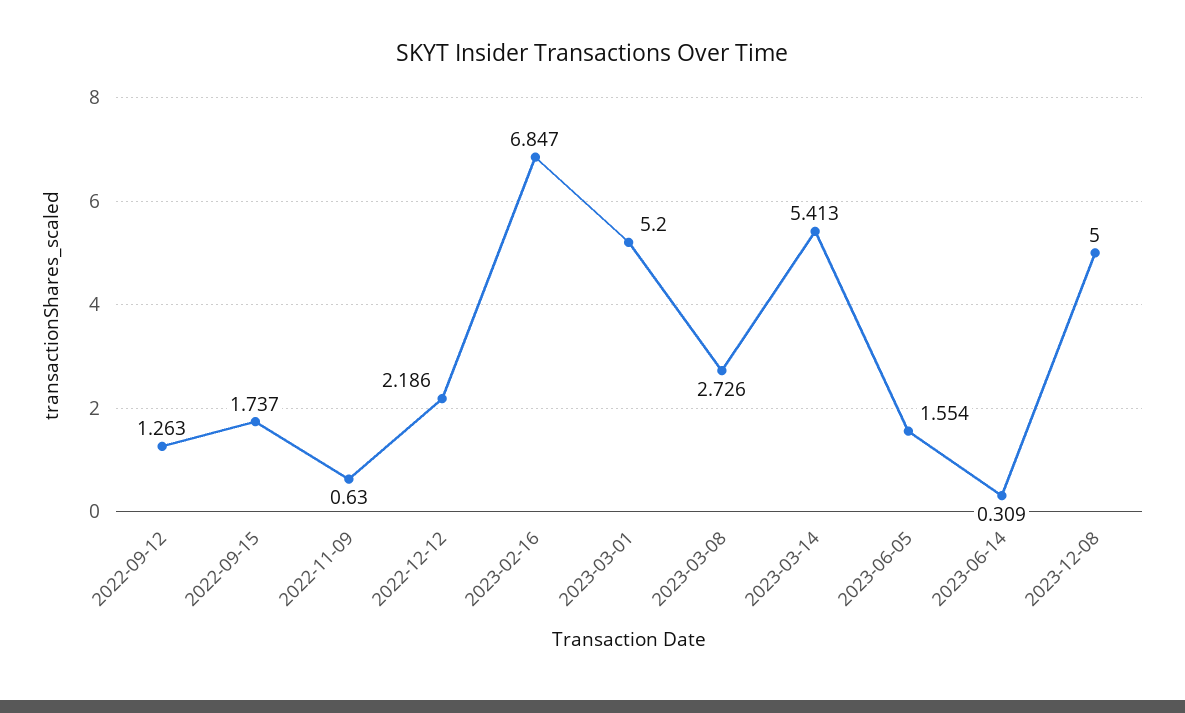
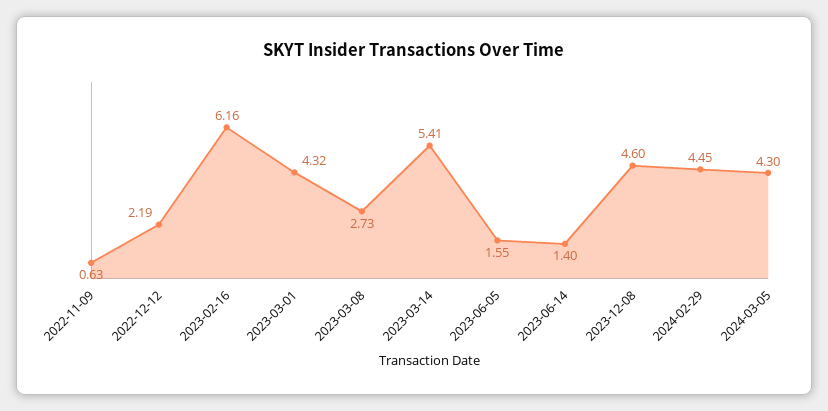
2022-09-12: 1.263 -> none
2022-09-15: 1.737 -> none
2023-02-16: 6.847 -> 6.16
2023-03-01: 5.2 -> 4.32
2023-06-14: 0.309 -> 1.4
2023-12-08: 5 -> 4.6
2024-02-29: none -> 4.45
2024-03-05: none -> 4.3

